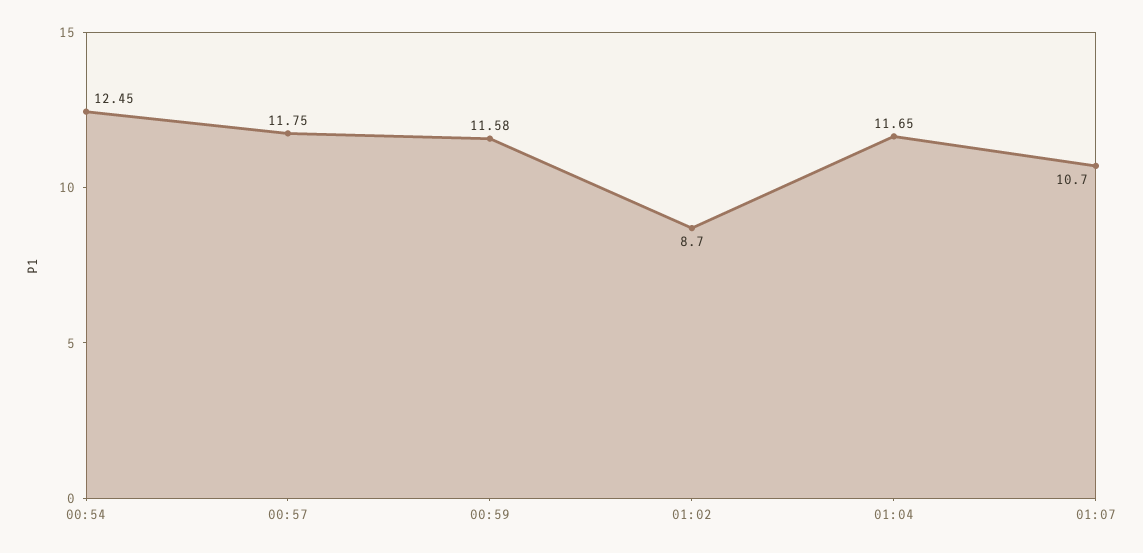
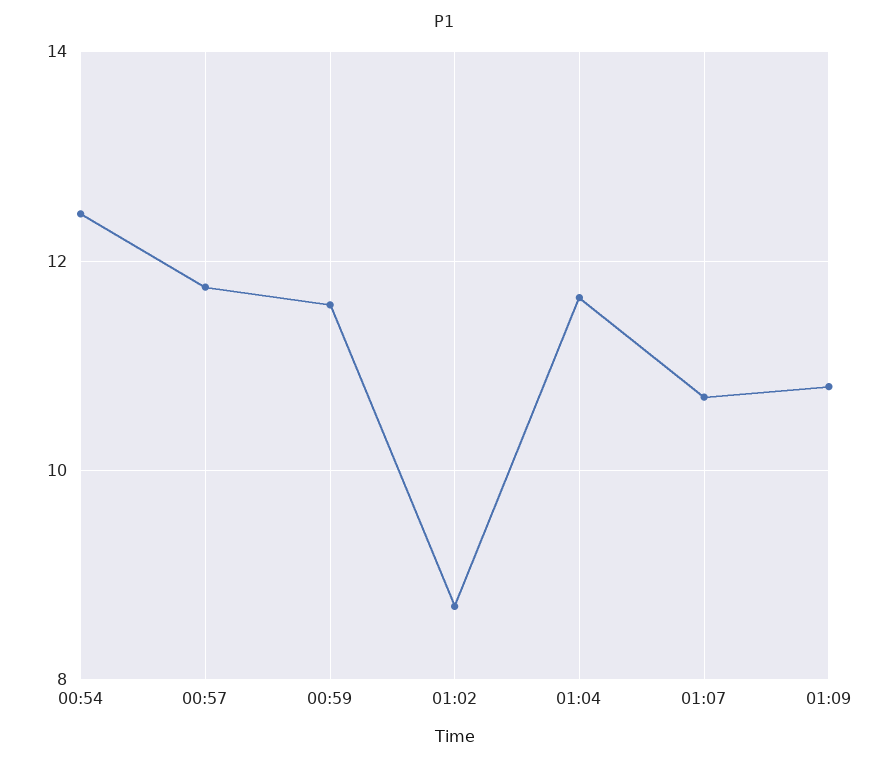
01:09: none -> 10.8

